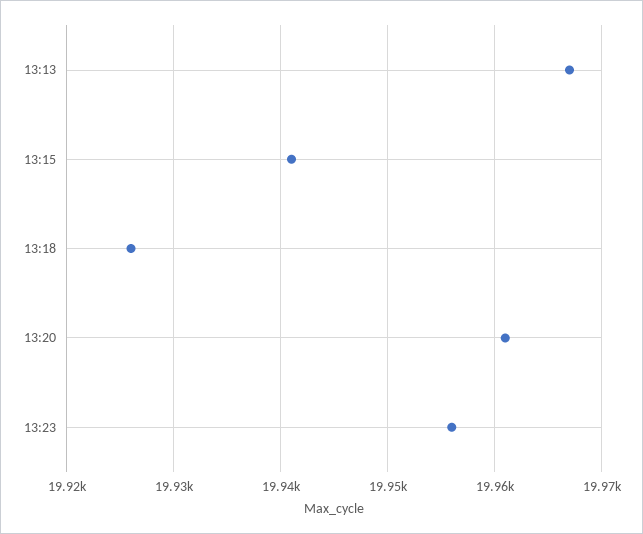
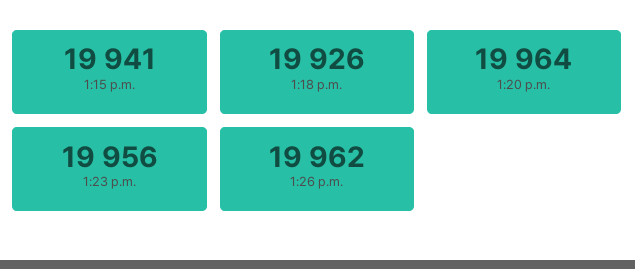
13:13: 19967 -> none
13:20: 19961 -> 19964
1:26 p.m.: none -> 19962

